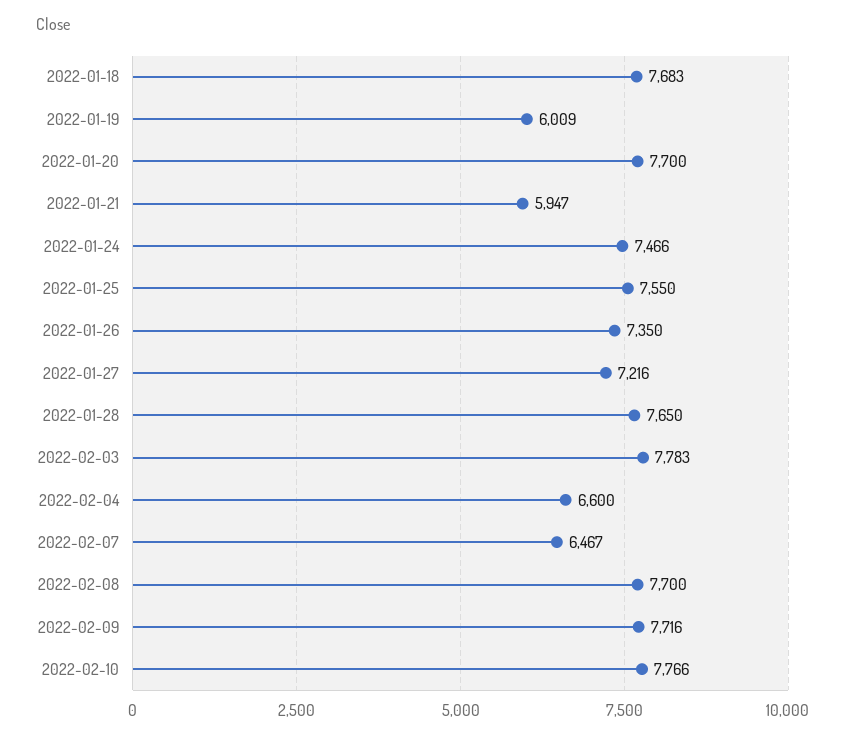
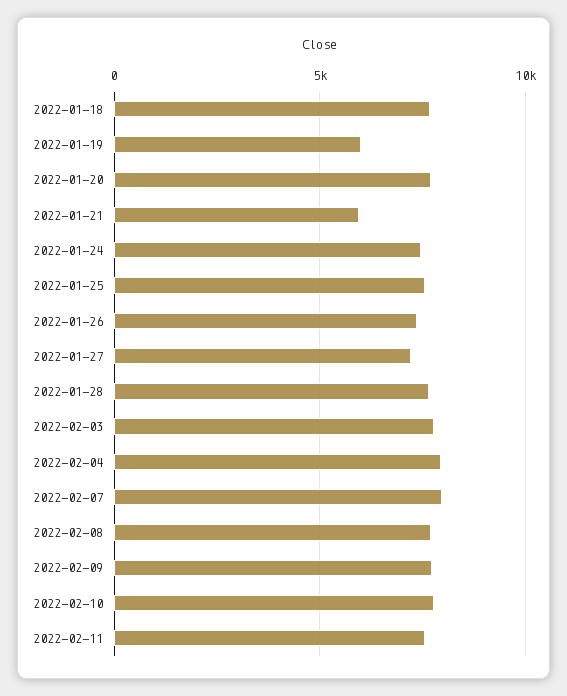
2022-02-04: 6600 -> 8000
2022-02-07: 6467 -> 8000
2022-02-11: none -> 7500

